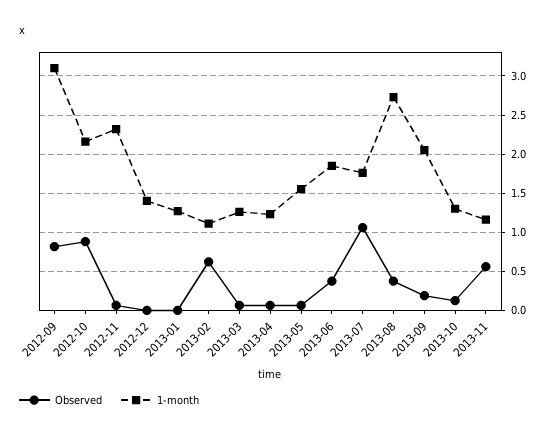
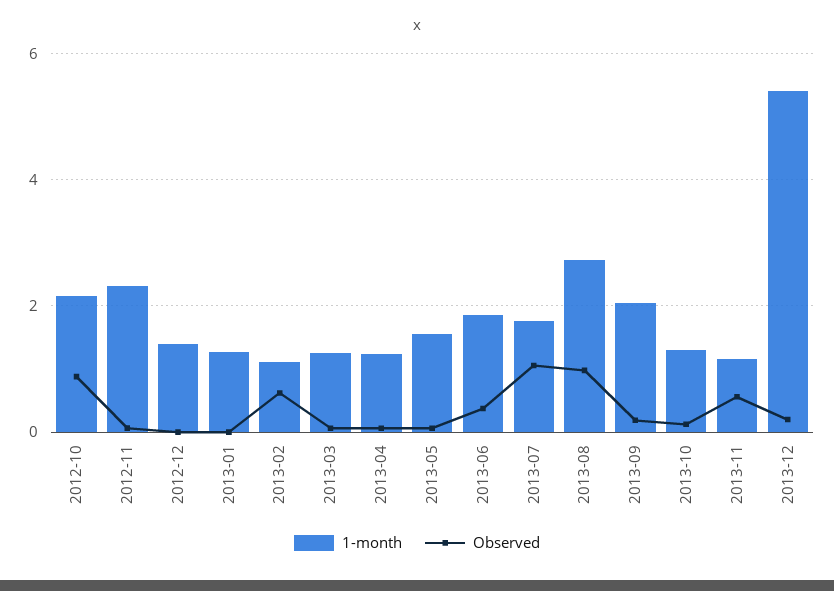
Observed, 2012-09: 0.8 -> none
1-month, 2012-09: 3.1 -> none
Observed, 2013-08: 0.4 -> 1
1-month, 2013-12: none -> 5.4
Observed, 2013-12: none -> 0.2

